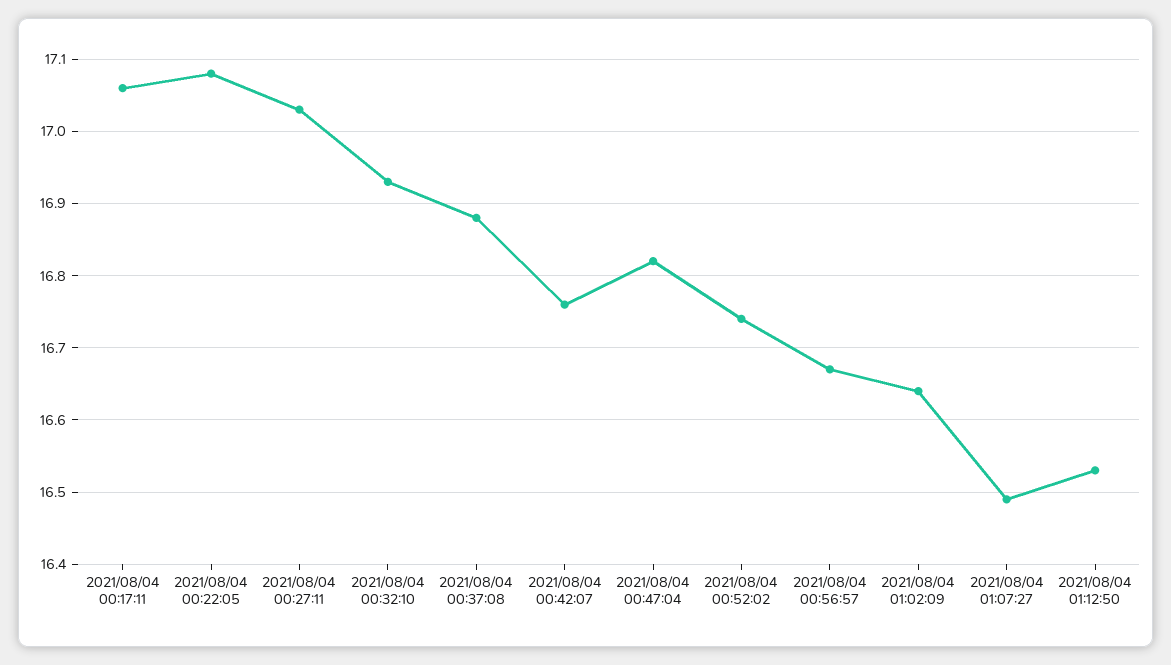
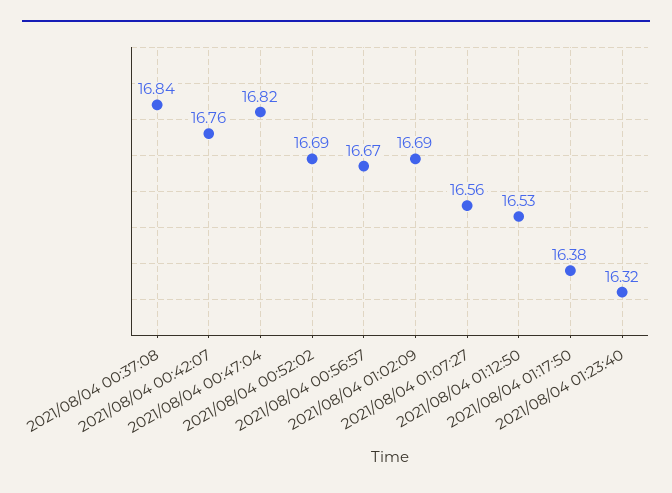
2021/08/04 00:17:11: 17.06 -> none
2021/08/04 00:22:05: 17.08 -> none
2021/08/04 00:27:11: 17.03 -> none
2021/08/04 00:32:10: 16.93 -> none
2021/08/04 00:37:08: 16.88 -> 16.84
2021/08/04 00:52:02: 16.74 -> 16.69
2021/08/04 01:02:09: 16.64 -> 16.69
2021/08/04 01:07:27: 16.49 -> 16.56
2021/08/04 01:17:50: none -> 16.38
2021/08/04 01:23:40: none -> 16.32

